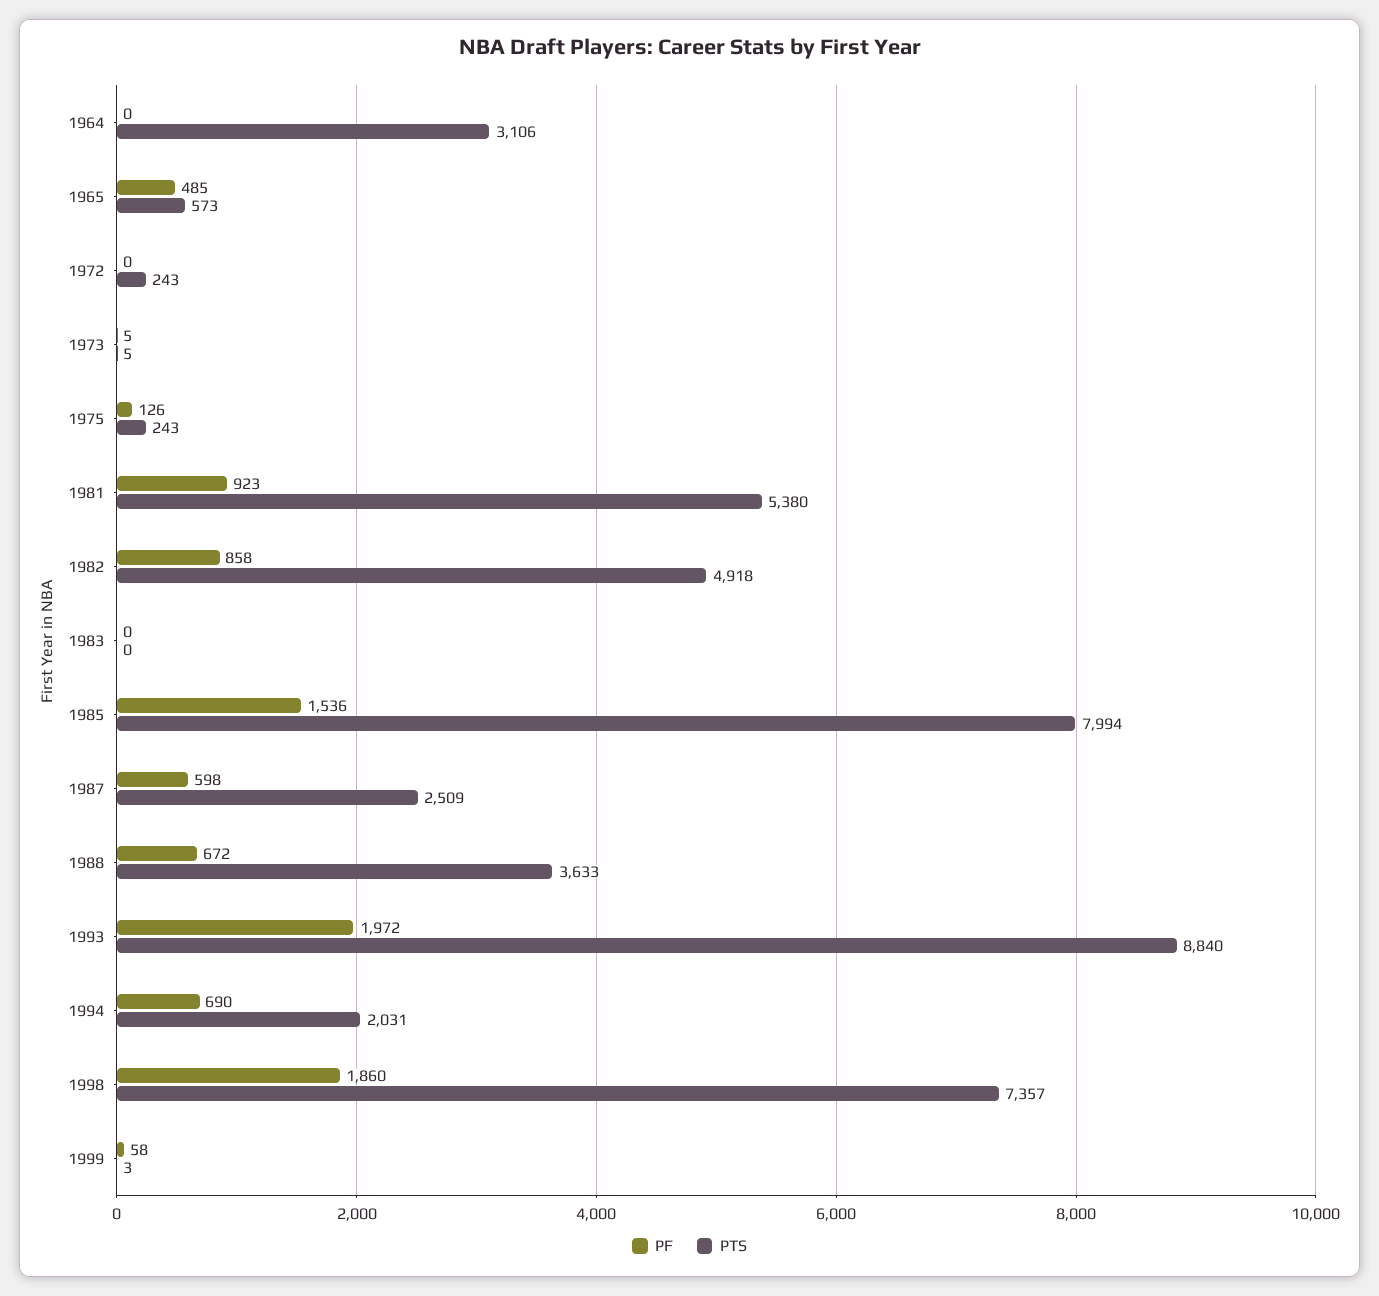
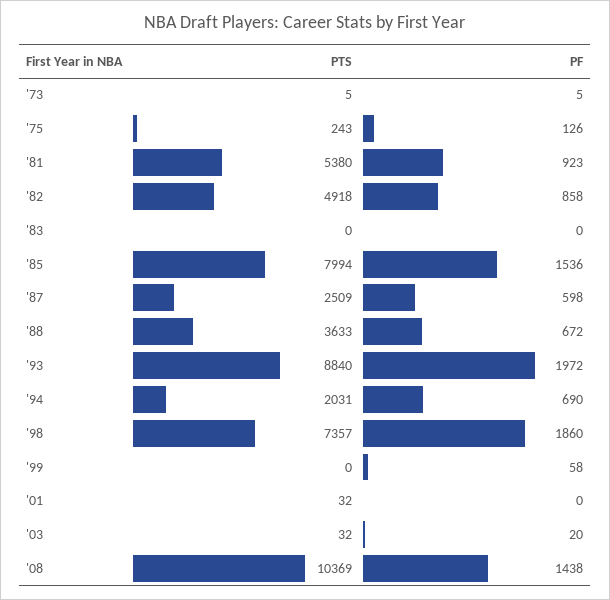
PF, 1964: 0 -> none
PTS, 1964: 3106 -> none
PF, 1965: 485 -> none
PTS, 1965: 573 -> none
PF, 1972: 0 -> none
PTS, 1972: 243 -> none
PTS, 1999: 3 -> 0
PTS, '01: none -> 32
PF, '01: none -> 0
PTS, '03: none -> 32
PF, '03: none -> 20
PTS, '08: none -> 10369
PF, '08: none -> 1438

